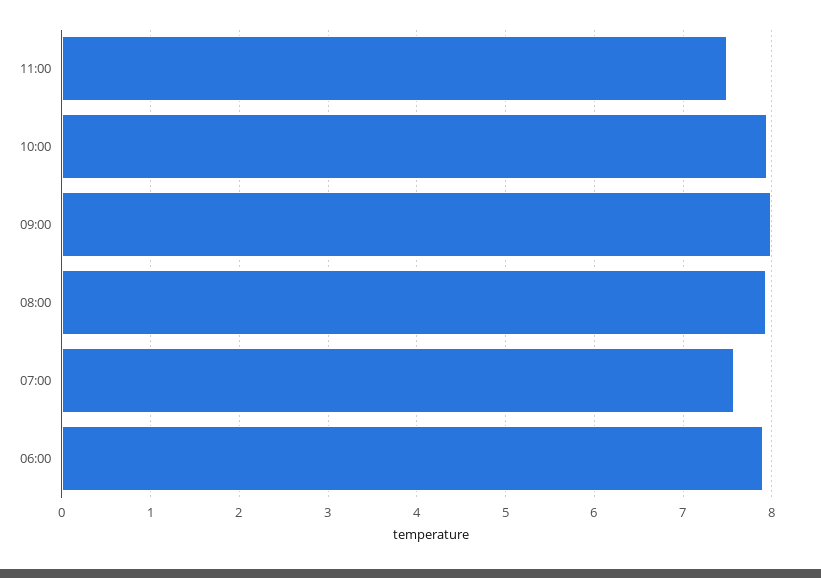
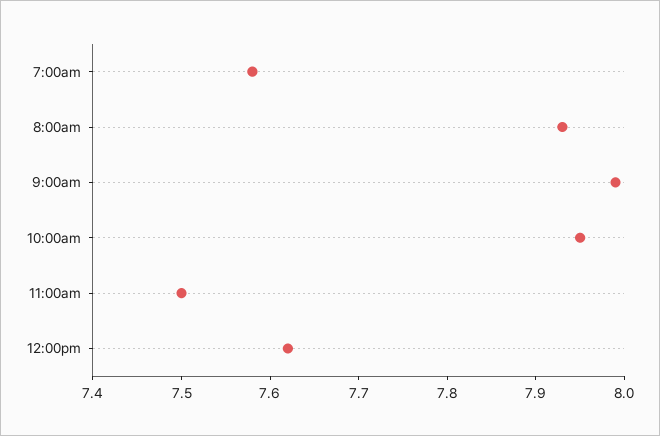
06:00: 7.9 -> none
12:00pm: none -> 7.62

